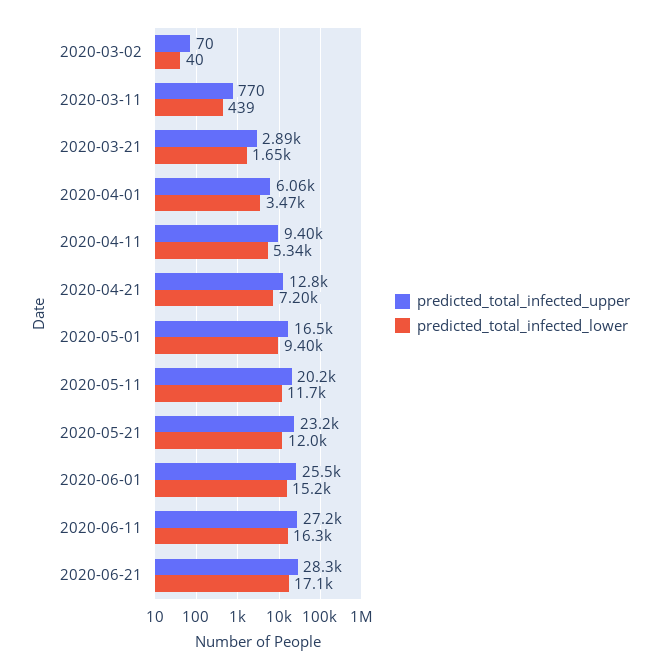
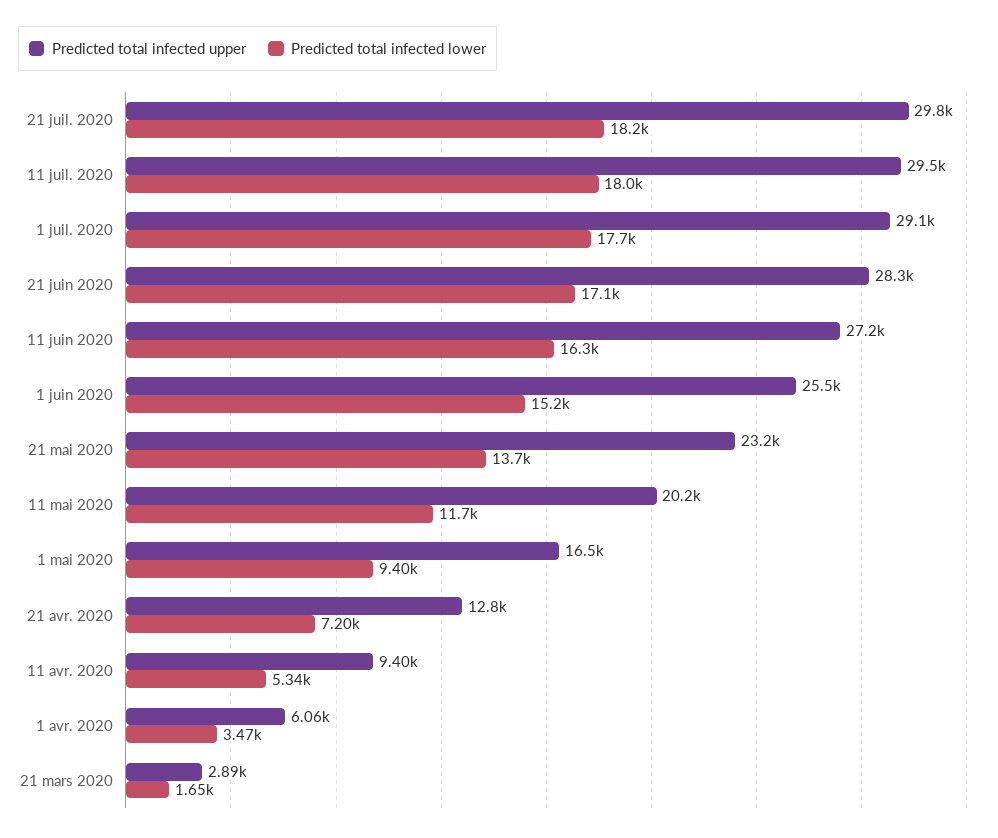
predicted_total_infected_upper, 2020-03-02: 70 -> none
predicted_total_infected_lower, 2020-03-02: 40 -> none
predicted_total_infected_upper, 2020-03-11: 770 -> none
predicted_total_infected_lower, 2020-03-11: 439 -> none
predicted_total_infected_lower, 2020-05-21: 12000 -> 13700
predicted_total_infected_upper, 21 juil. 2020: none -> 29800
predicted_total_infected_lower, 21 juil. 2020: none -> 18200
predicted_total_infected_upper, 11 juil. 2020: none -> 29500
predicted_total_infected_lower, 11 juil. 2020: none -> 18000
predicted_total_infected_upper, 1 juil. 2020: none -> 29100
predicted_total_infected_lower, 1 juil. 2020: none -> 17700

